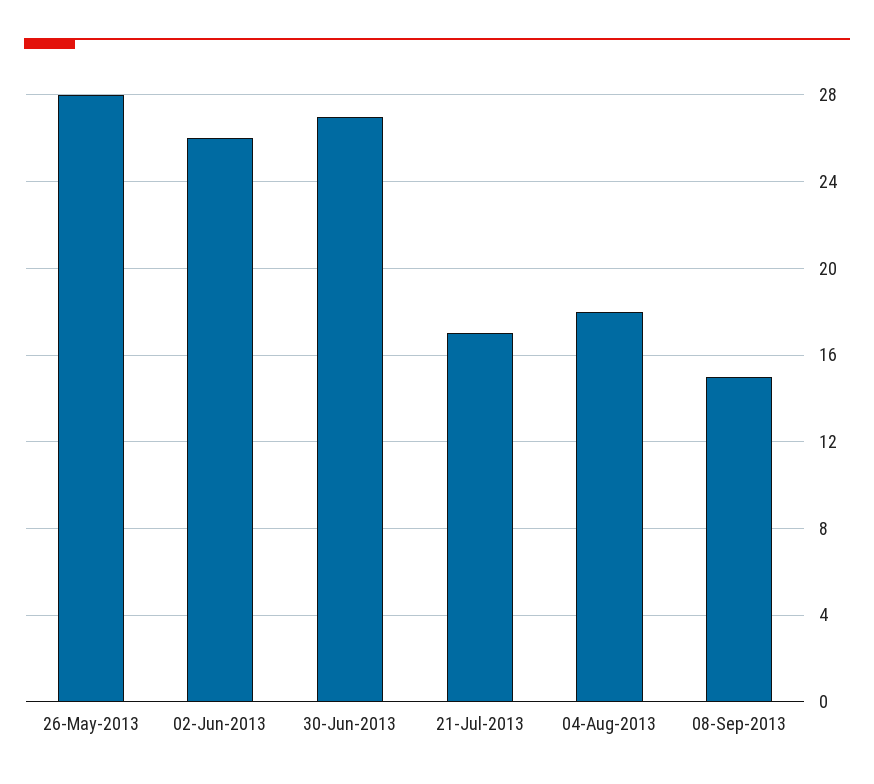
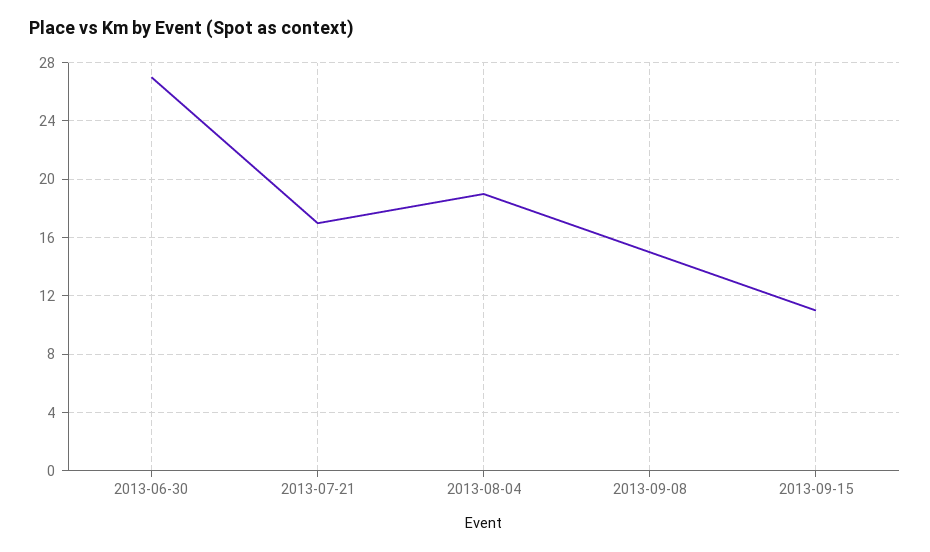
26-May-2013: 28 -> none
02-Jun-2013: 26 -> none
04-Aug-2013: 18 -> 19
2013-09-15: none -> 11

